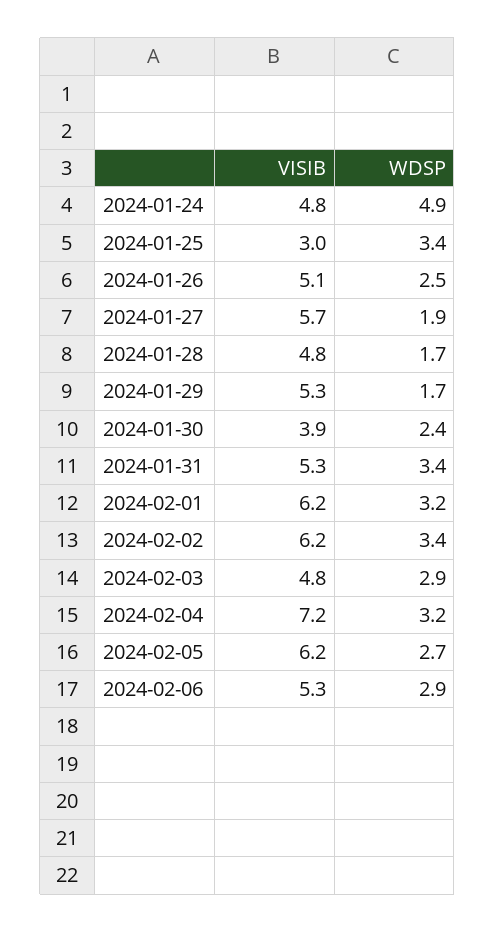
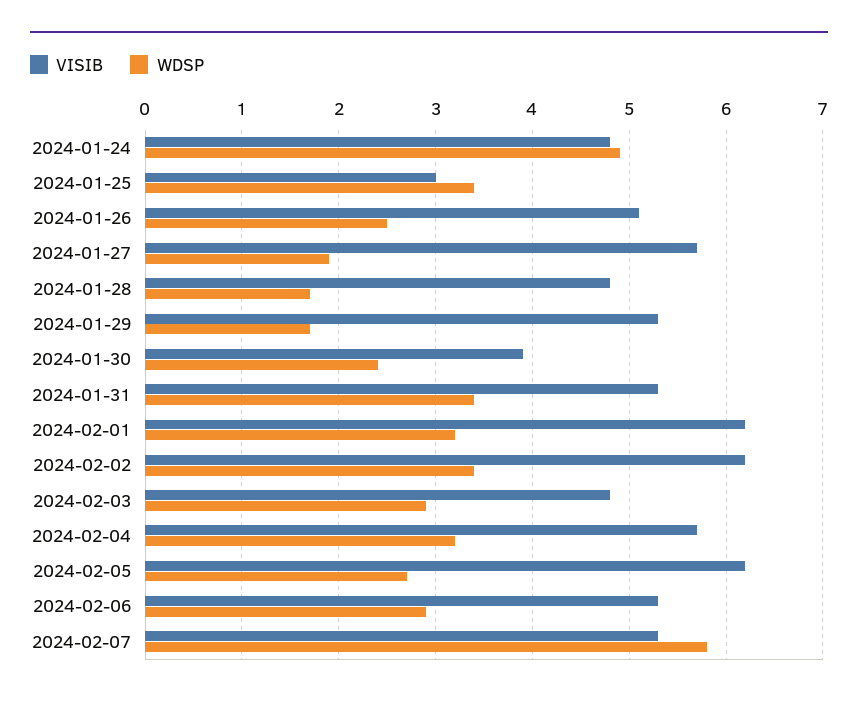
VISIB, 2024-02-04: 7.2 -> 5.7
VISIB, 2024-02-07: none -> 5.3
WDSP, 2024-02-07: none -> 5.8

